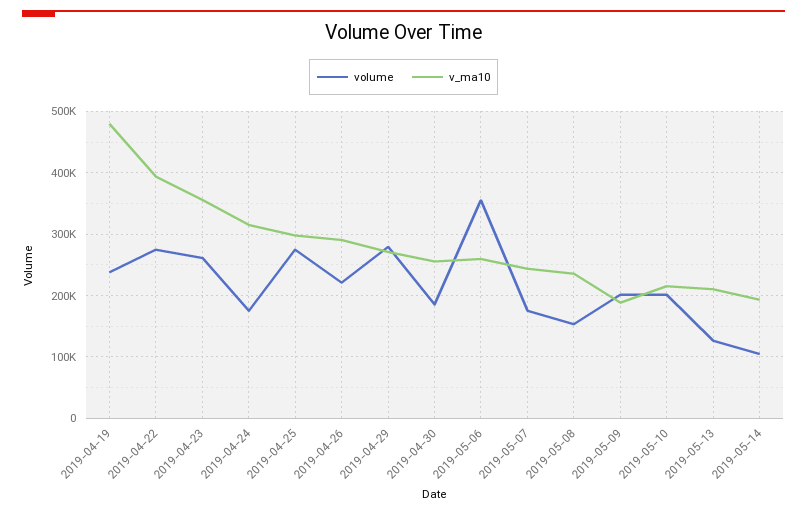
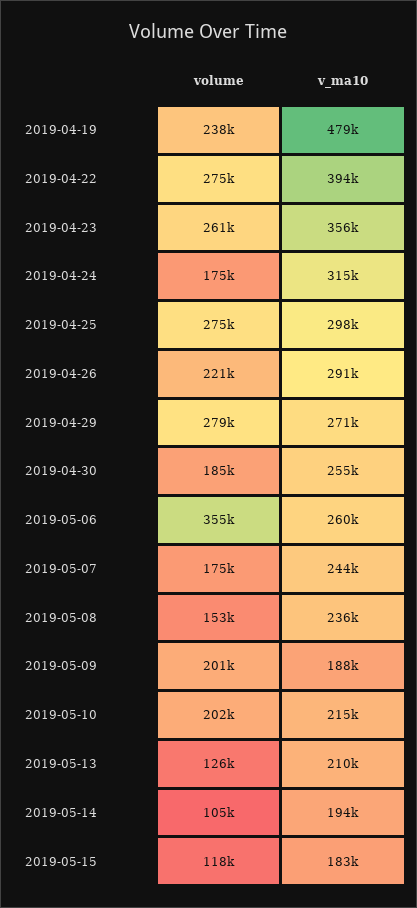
volume, 2019-05-15: none -> 118000
v_ma10, 2019-05-15: none -> 183000

